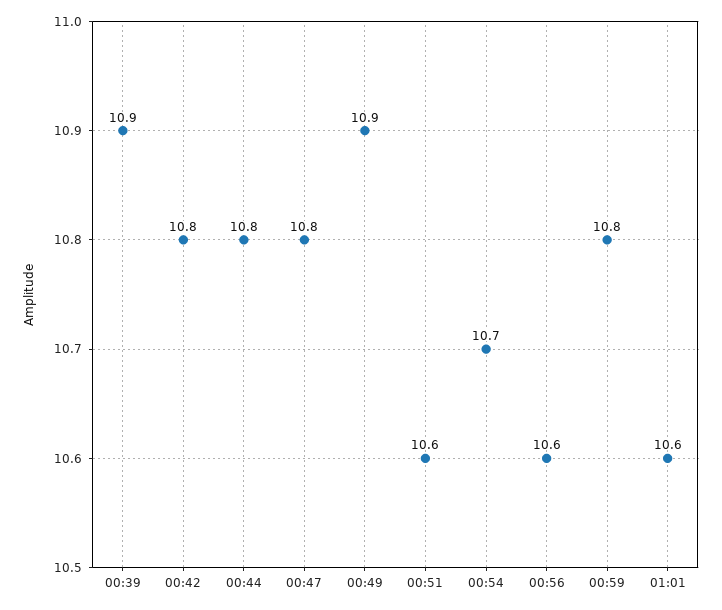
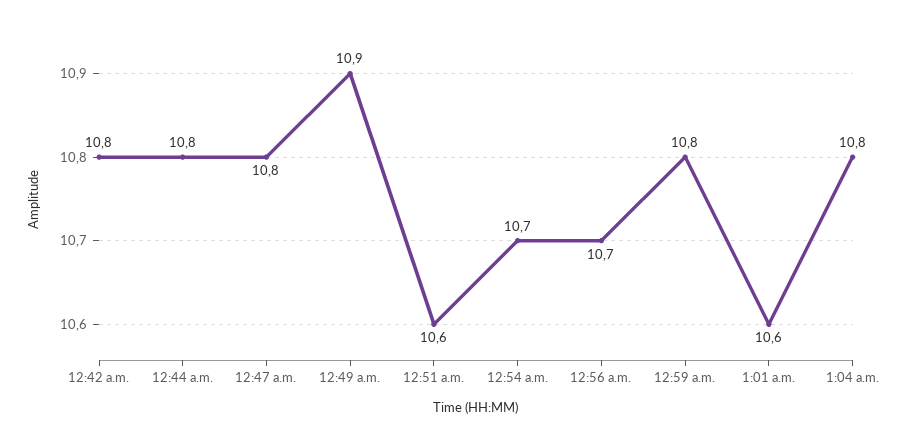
00:39: 10.9 -> none
00:56: 10.6 -> 10.7
1:04 a.m.: none -> 10.8

